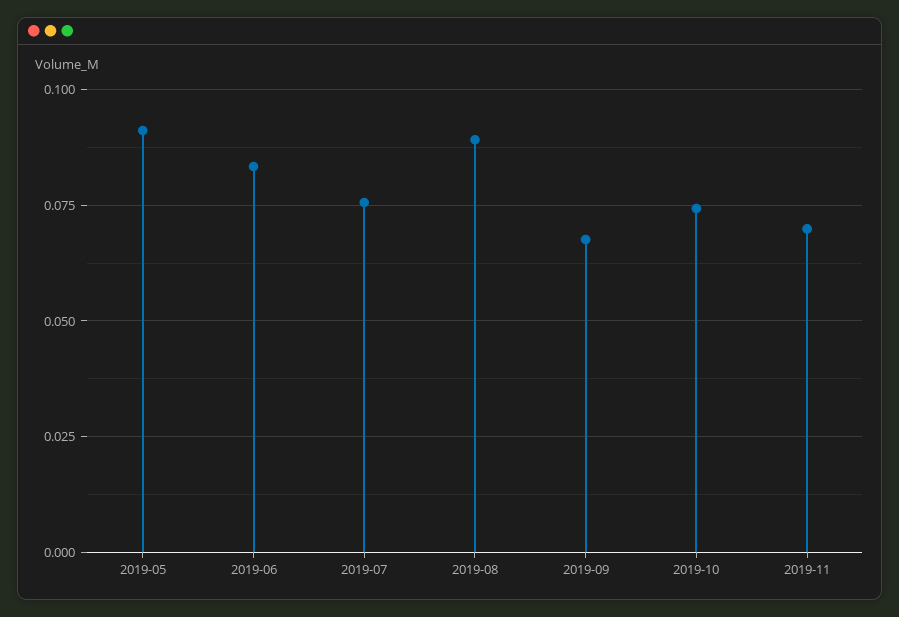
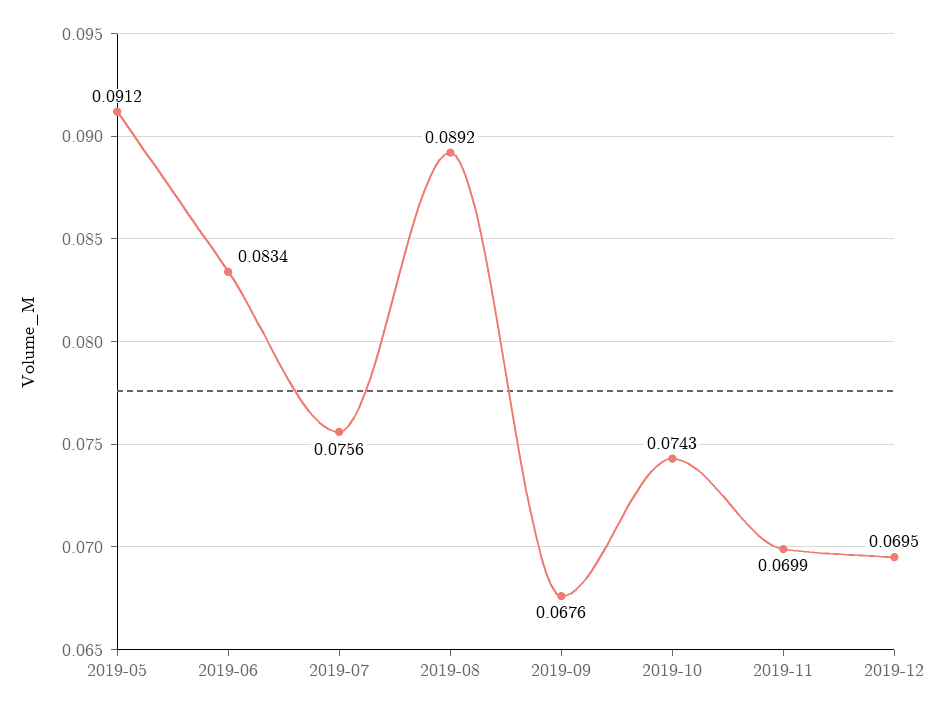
2019-12: none -> 0.0695

